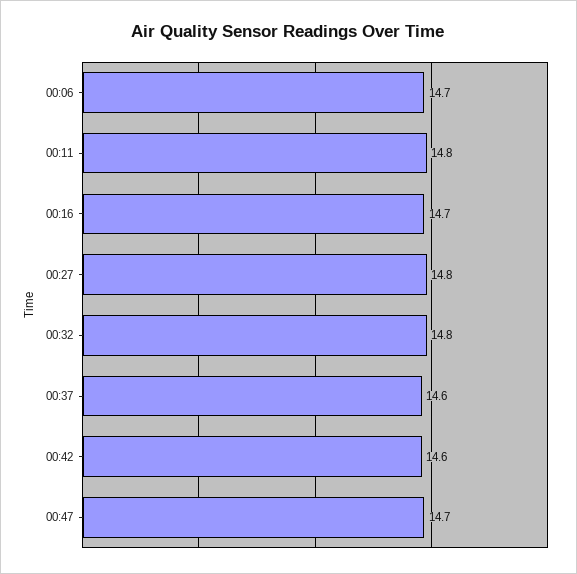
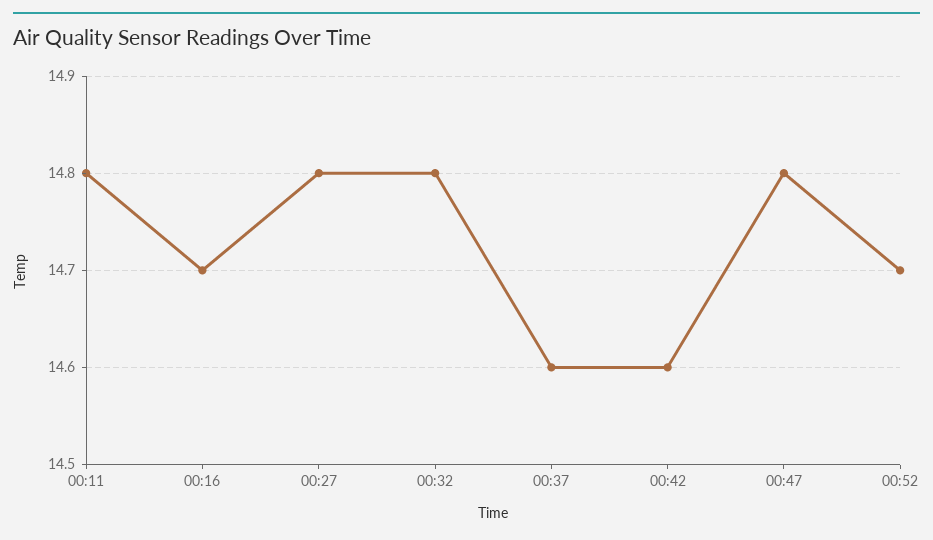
00:06: 14.7 -> none
00:47: 14.7 -> 14.8
00:52: none -> 14.7

